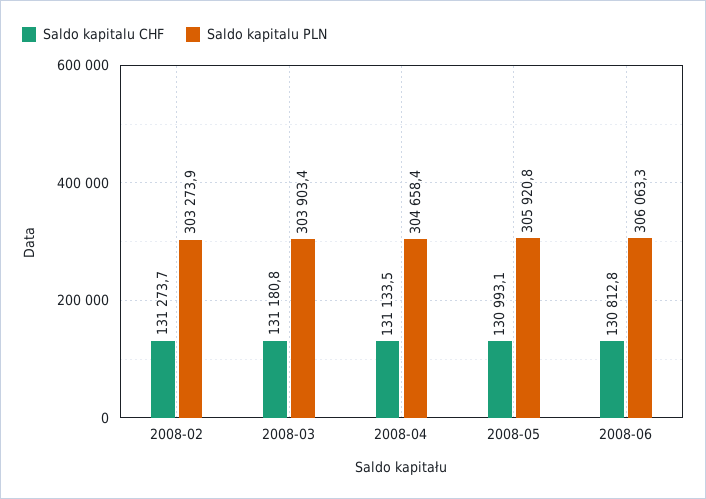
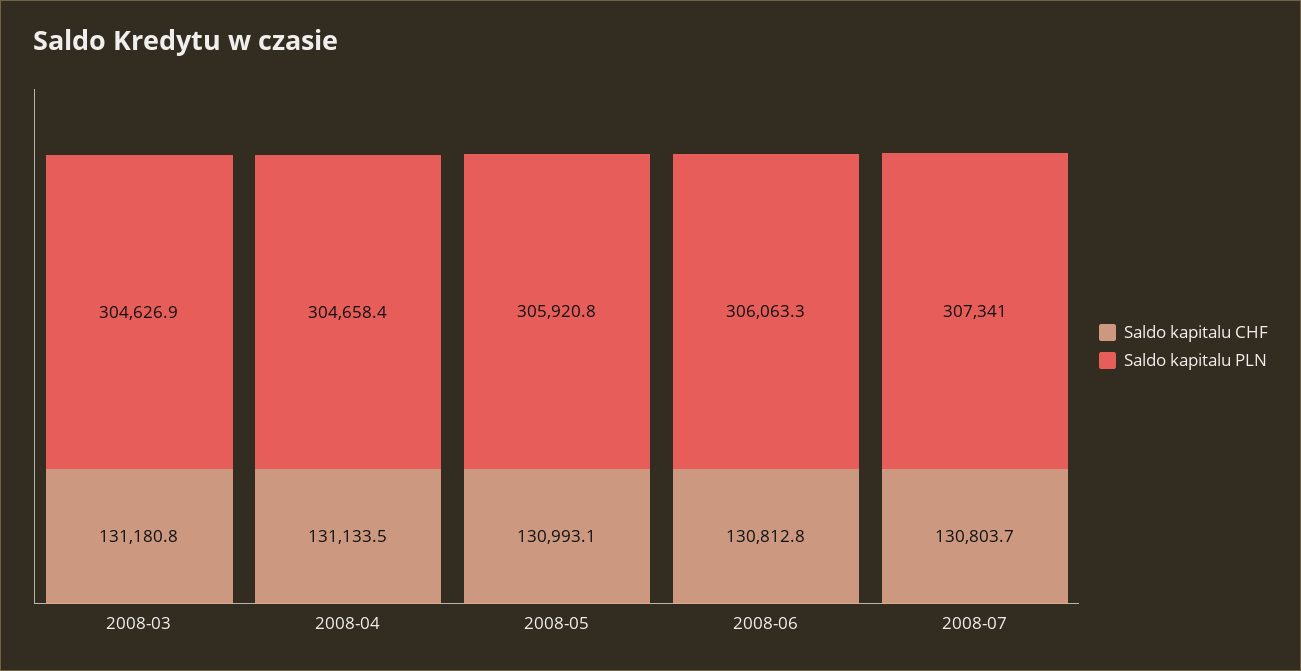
Saldo kapitalu CHF, 2008-02: 131273.7 -> none
Saldo kapitalu PLN, 2008-02: 303273.9 -> none
Saldo kapitalu PLN, 2008-03: 303903.4 -> 304626.9
Saldo kapitalu CHF, 2008-07: none -> 130803.7
Saldo kapitalu PLN, 2008-07: none -> 307341

